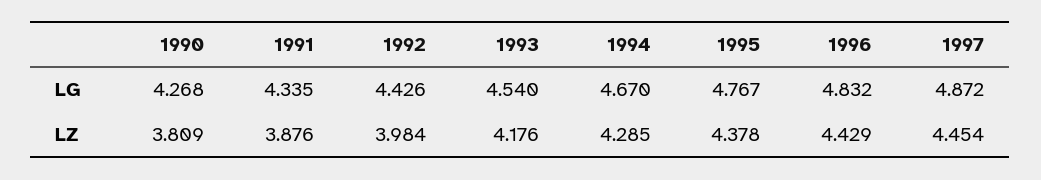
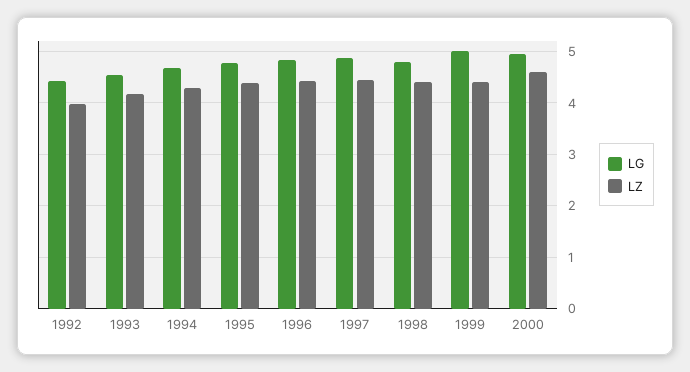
LG, 1990: 4.268 -> none
LG, 1991: 4.335 -> none
LZ, 1990: 3.809 -> none
LZ, 1991: 3.876 -> none
LG, 1998: none -> 4.8
LZ, 1998: none -> 4.4
LG, 1999: none -> 5
LZ, 1999: none -> 4.4
LG, 2000: none -> 5
LZ, 2000: none -> 4.6

